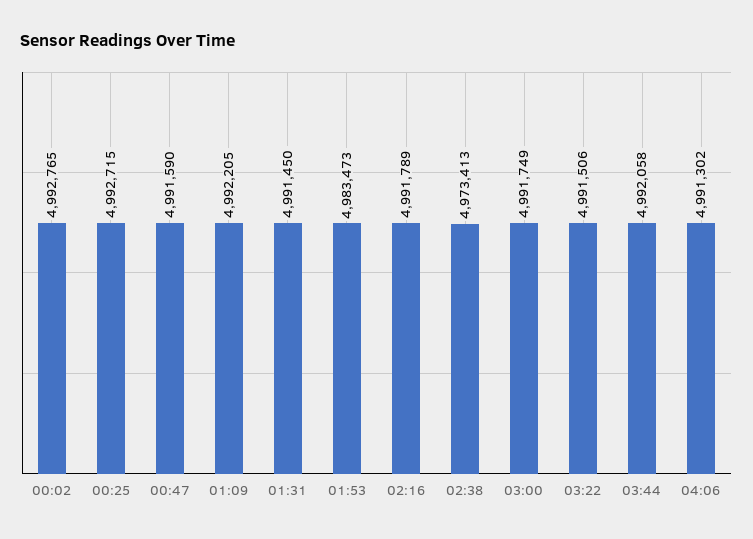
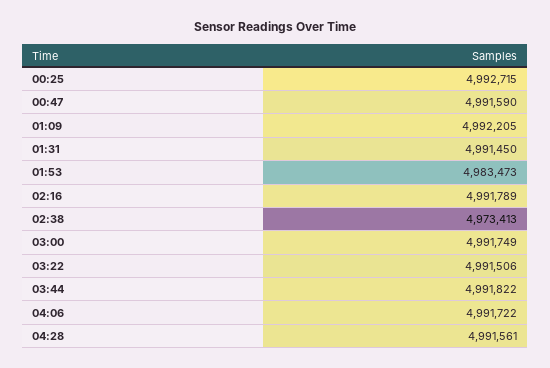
00:02: 4992765 -> none
03:44: 4992058 -> 4991822
04:06: 4991302 -> 4991722
04:28: none -> 4991561

